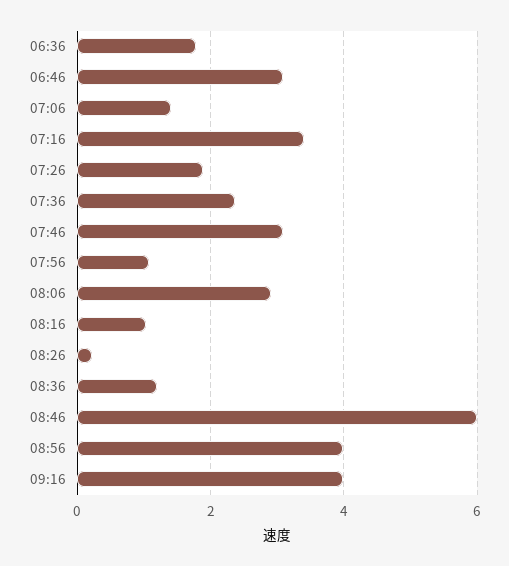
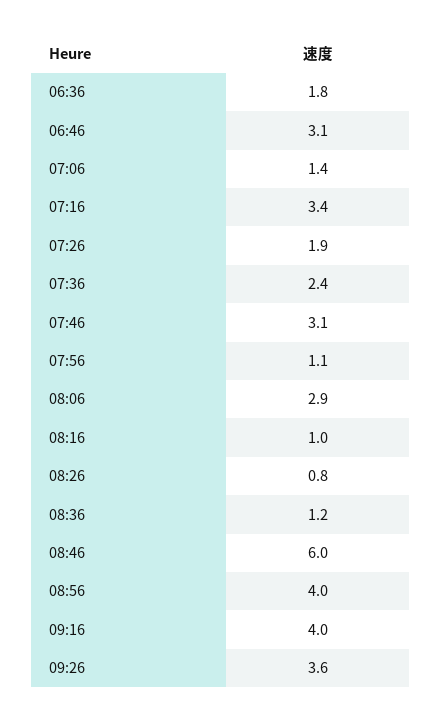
08:26: 0.2 -> 0.8
09:26: none -> 3.6

